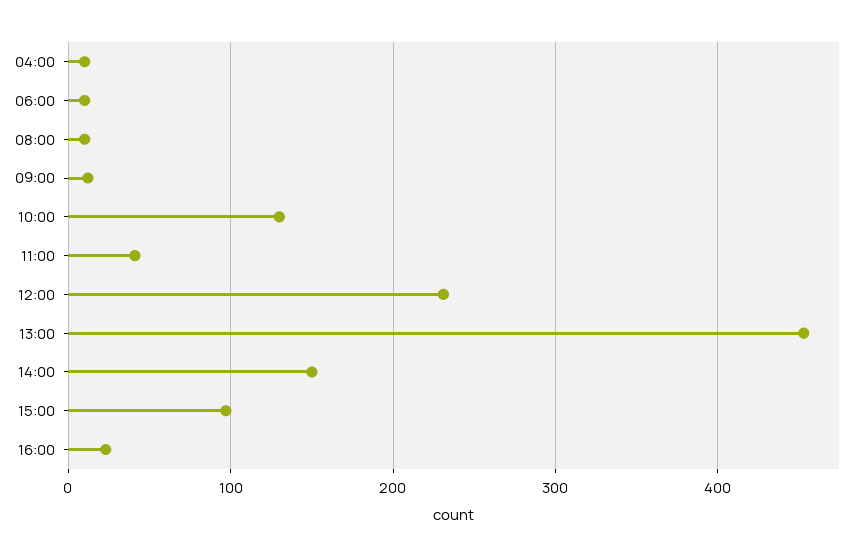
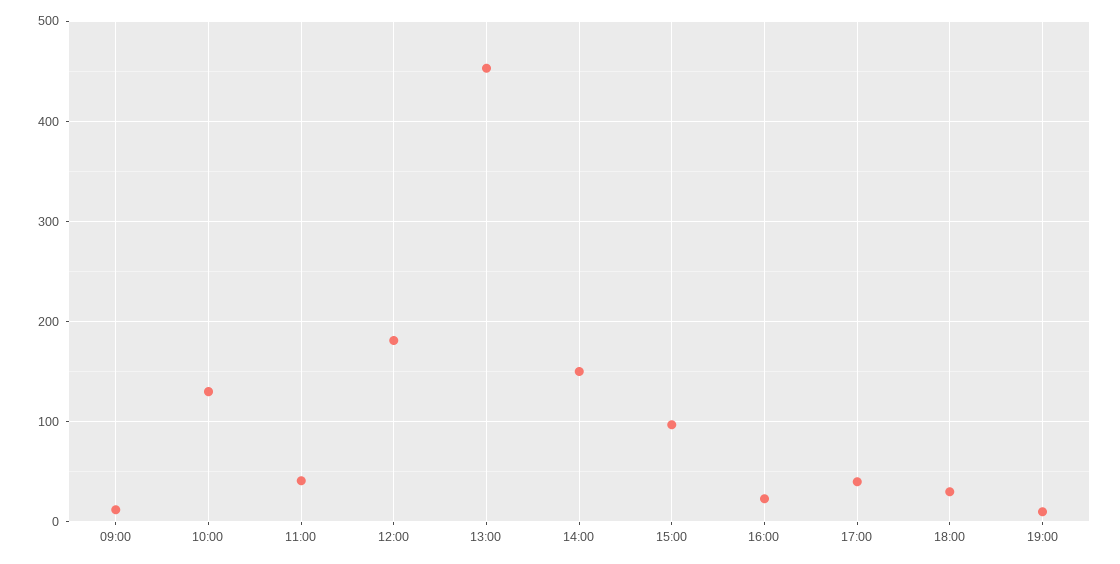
04:00: 10 -> none
06:00: 10 -> none
08:00: 10 -> none
12:00: 230 -> 180
17:00: none -> 40
18:00: none -> 30
19:00: none -> 10

